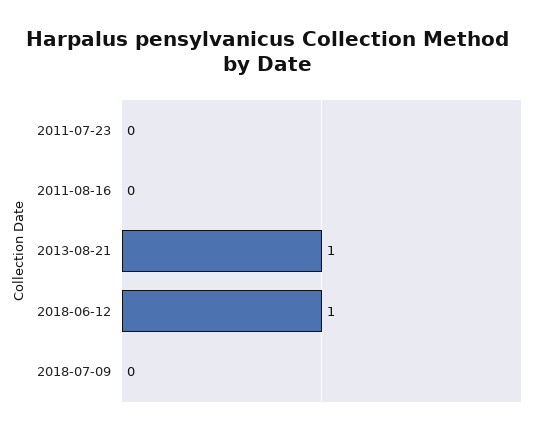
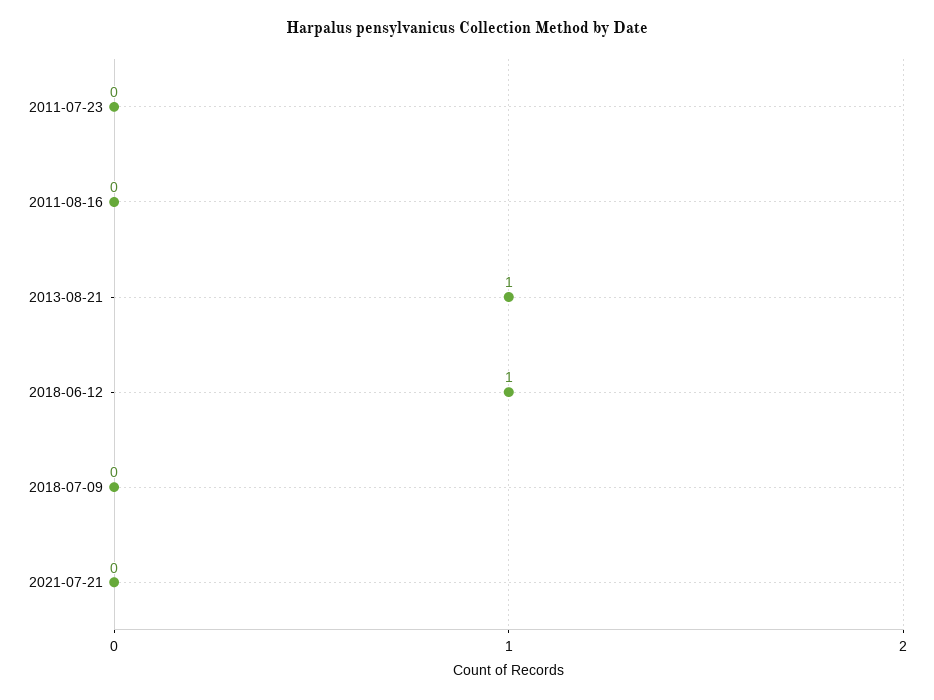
2021-07-21: none -> 0

